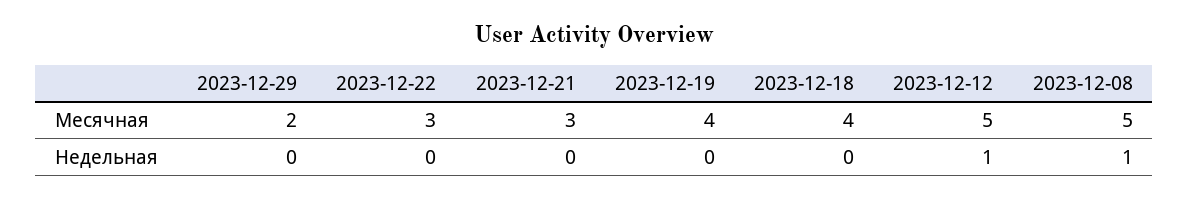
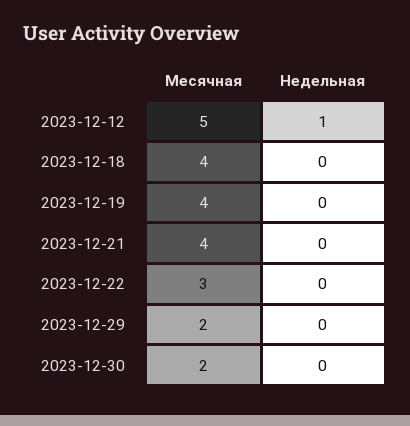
2023-12-21, Месячная: 3 -> 4
2023-12-08, Месячная: 5 -> none
2023-12-08, Недельная: 1 -> none
2023-12-30, Месячная: none -> 2
2023-12-30, Недельная: none -> 0

